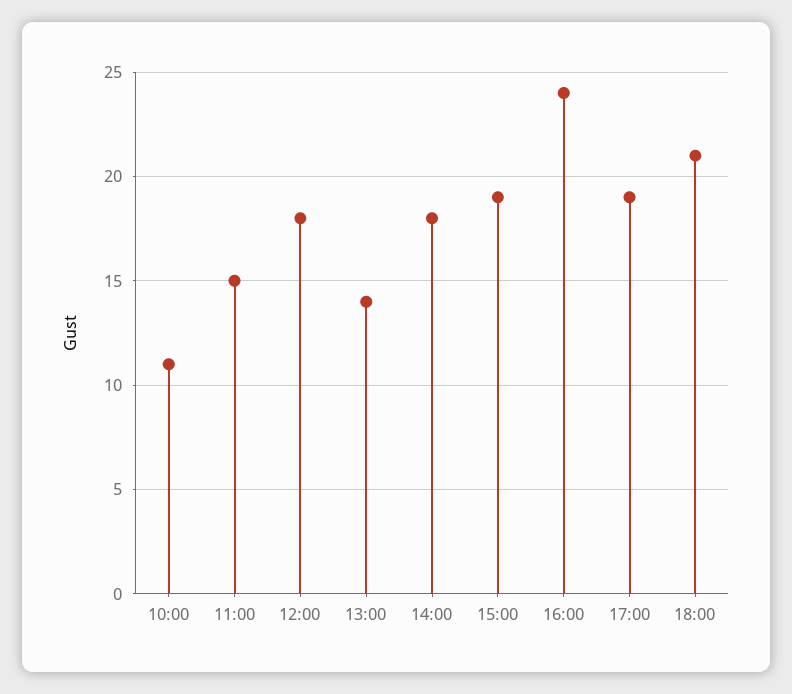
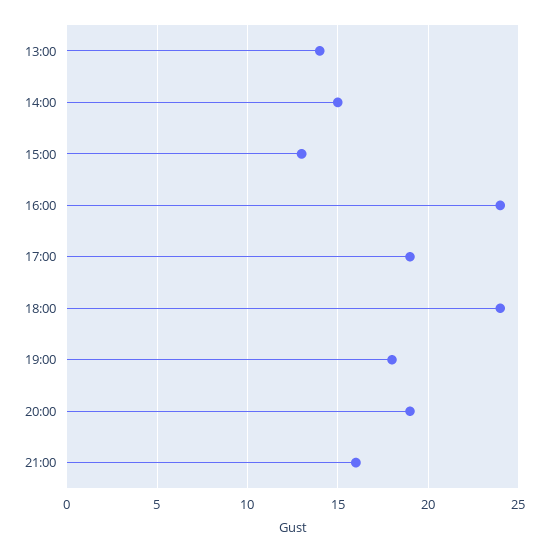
10:00: 11 -> none
11:00: 15 -> none
12:00: 18 -> none
14:00: 18 -> 15
15:00: 19 -> 13
18:00: 21 -> 24
19:00: none -> 18
20:00: none -> 19
21:00: none -> 16

